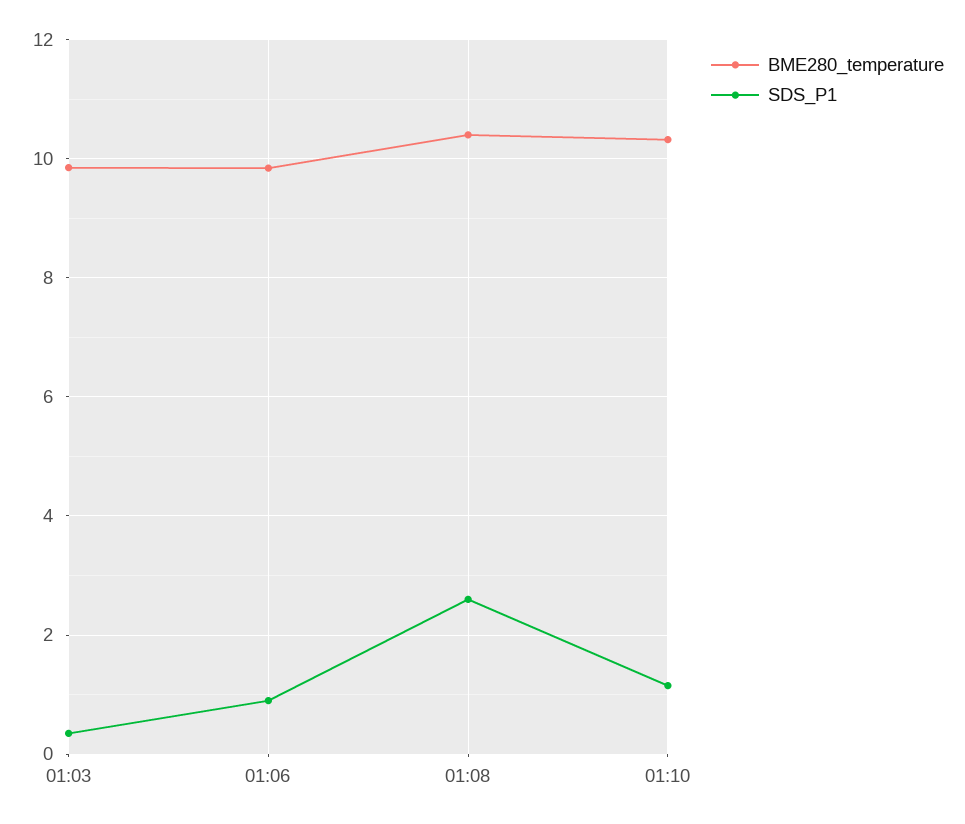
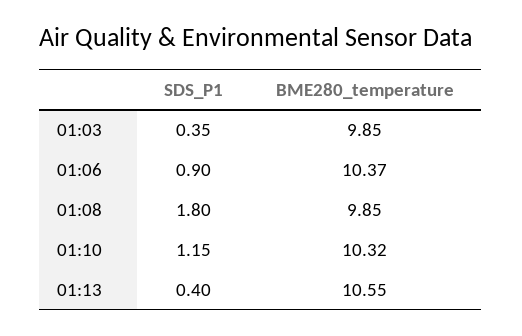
BME280_temperature, 01:06: 9.8 -> 10.37
BME280_temperature, 01:08: 10.4 -> 9.85
SDS_P1, 01:08: 2.6 -> 1.8
SDS_P1, 01:13: none -> 0.4
BME280_temperature, 01:13: none -> 10.55

